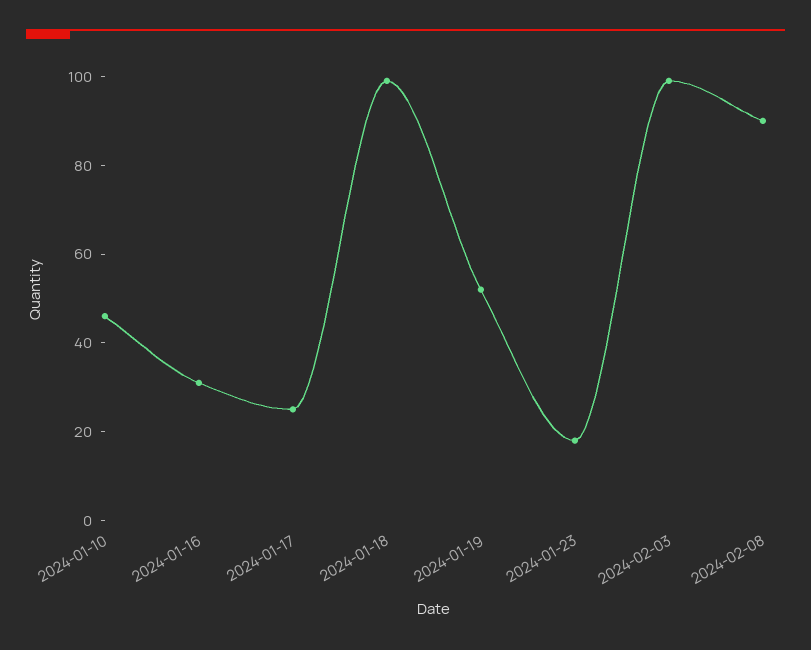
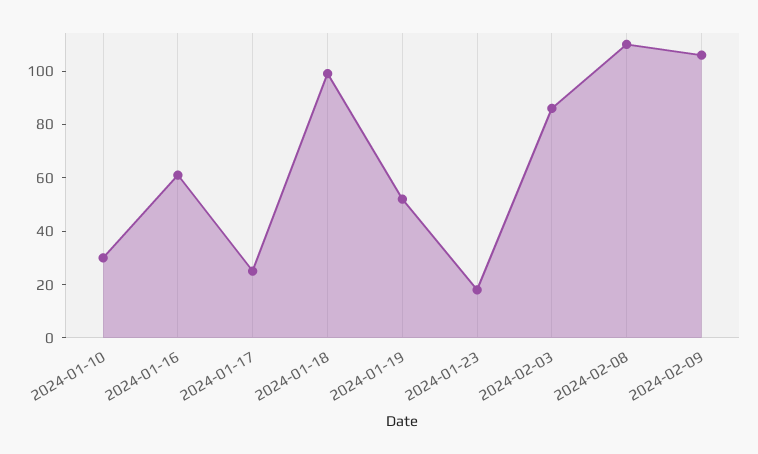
2024-01-10: 45 -> 30
2024-01-16: 30 -> 60
2024-02-03: 100 -> 85
2024-02-08: 90 -> 110
2024-02-09: none -> 105

